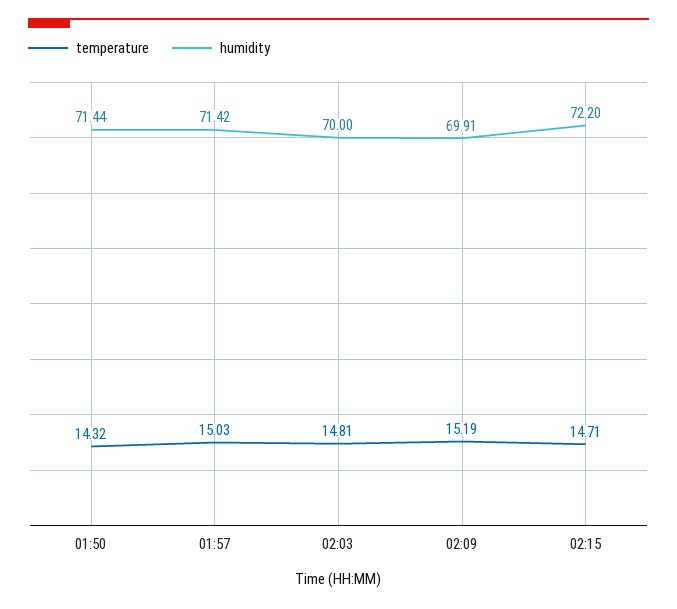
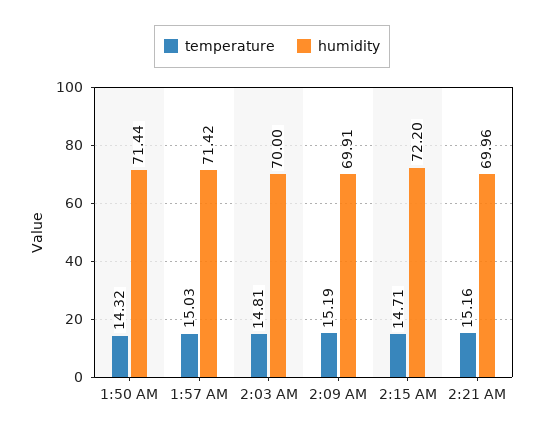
temperature, 2:21 AM: none -> 15.16
humidity, 2:21 AM: none -> 69.96

